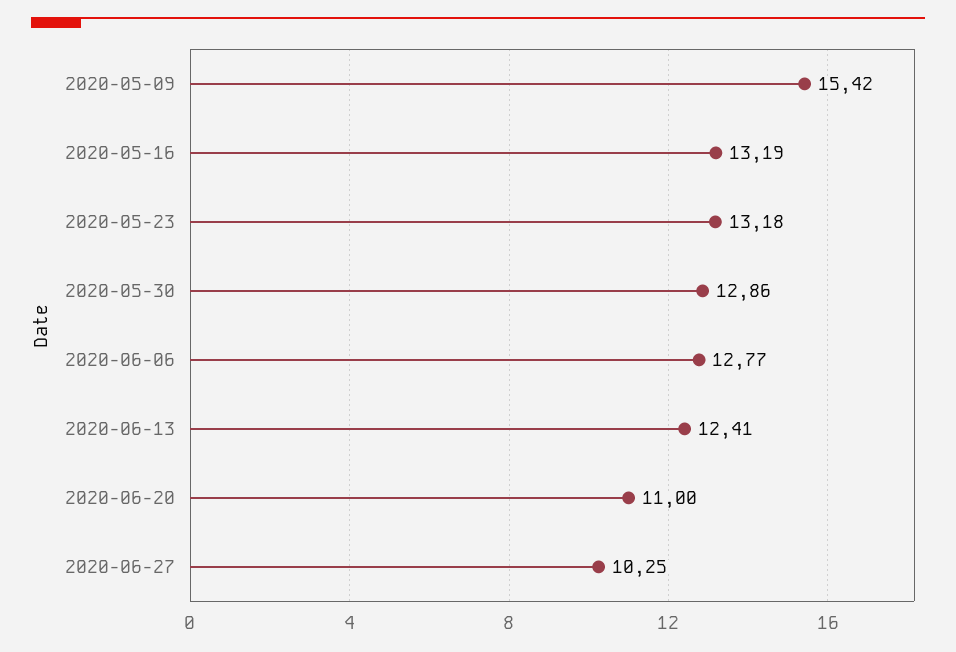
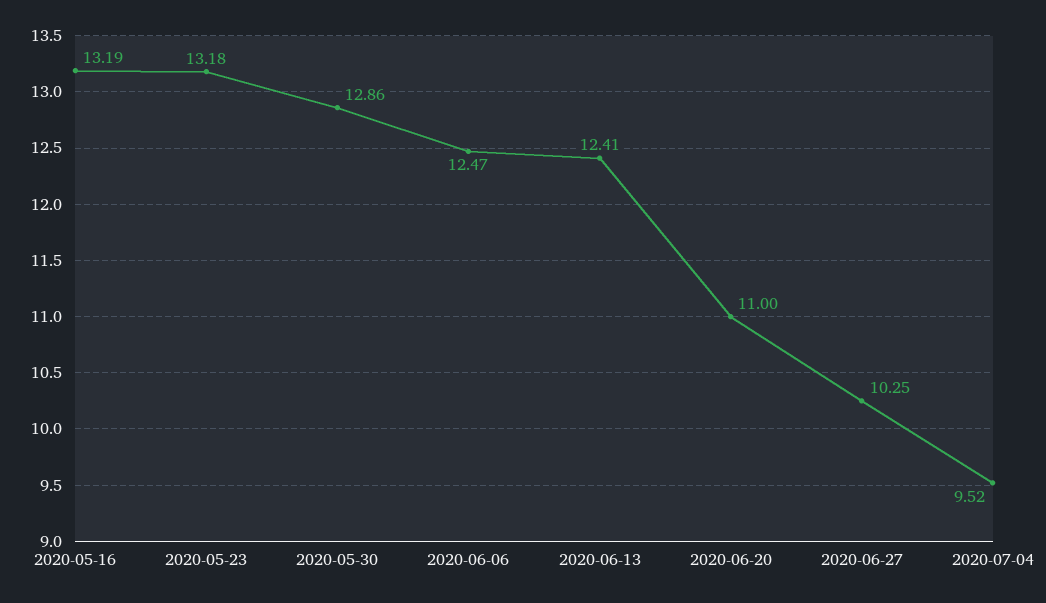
2020-05-09: 15.42 -> none
2020-06-06: 12.77 -> 12.47
2020-07-04: none -> 9.52

